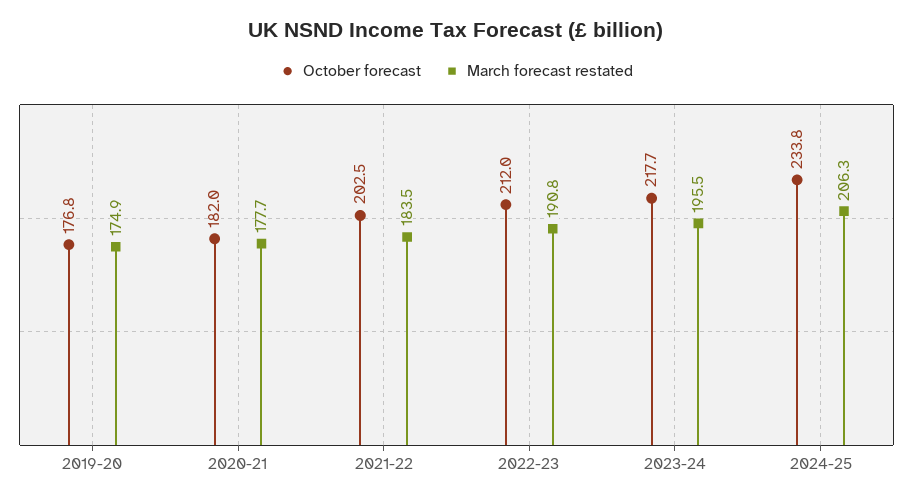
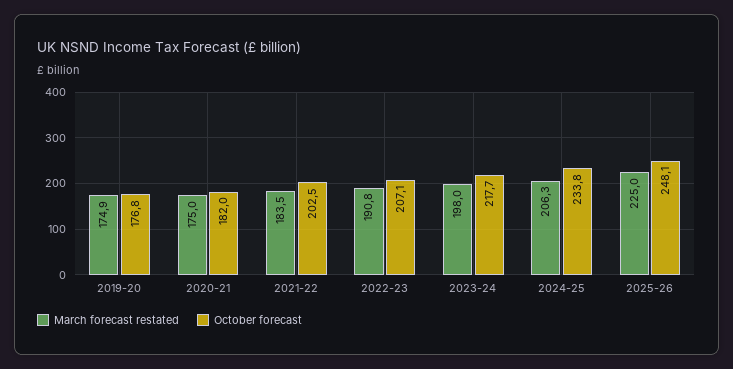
March forecast restated, 2020-21: 177.7 -> 175
October forecast, 2022-23: 212 -> 207.1
March forecast restated, 2023-24: 195.5 -> 198
March forecast restated, 2025-26: none -> 225
October forecast, 2025-26: none -> 248.1

